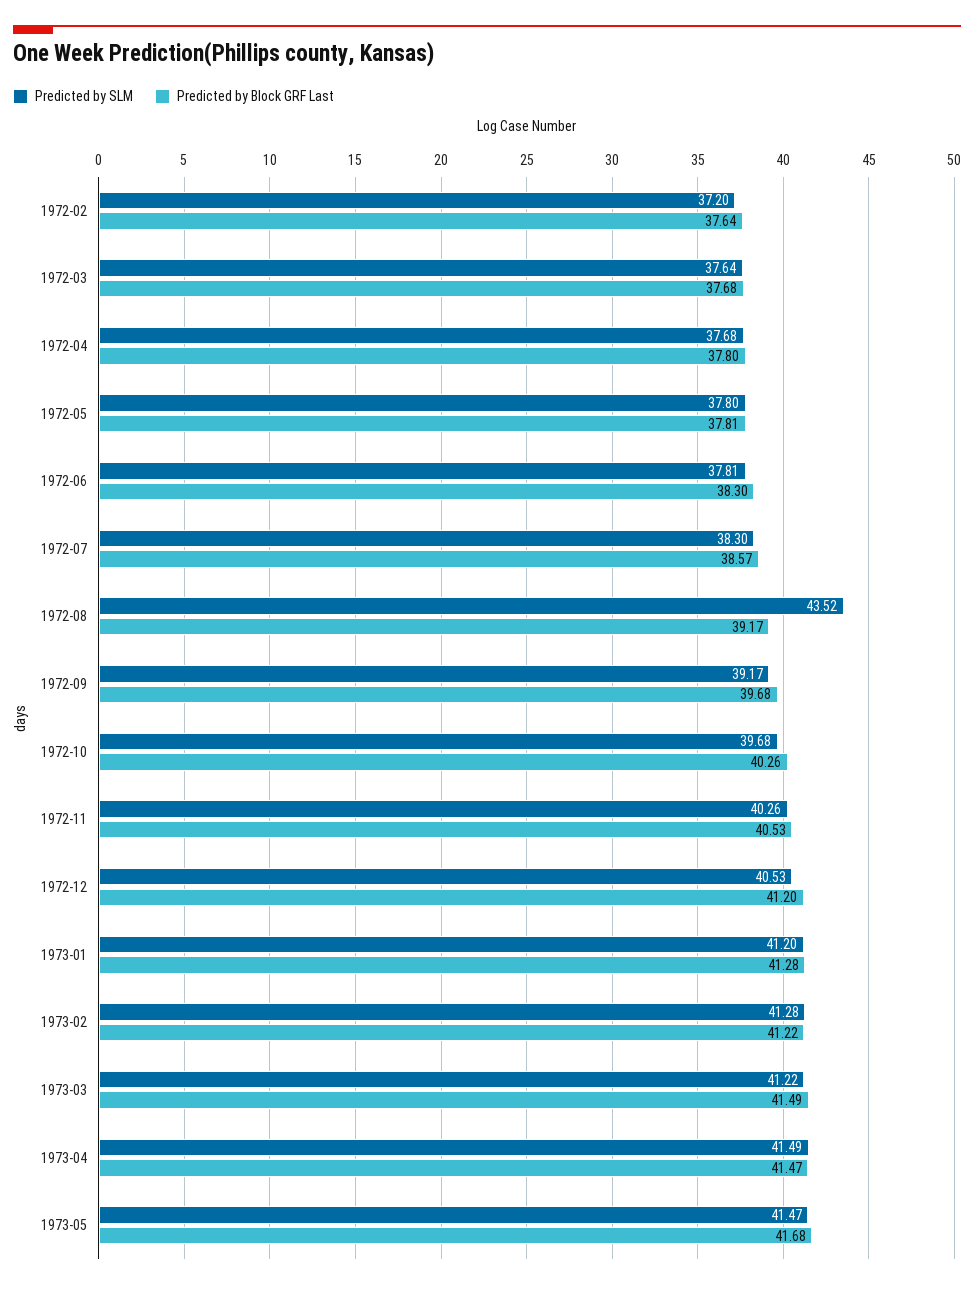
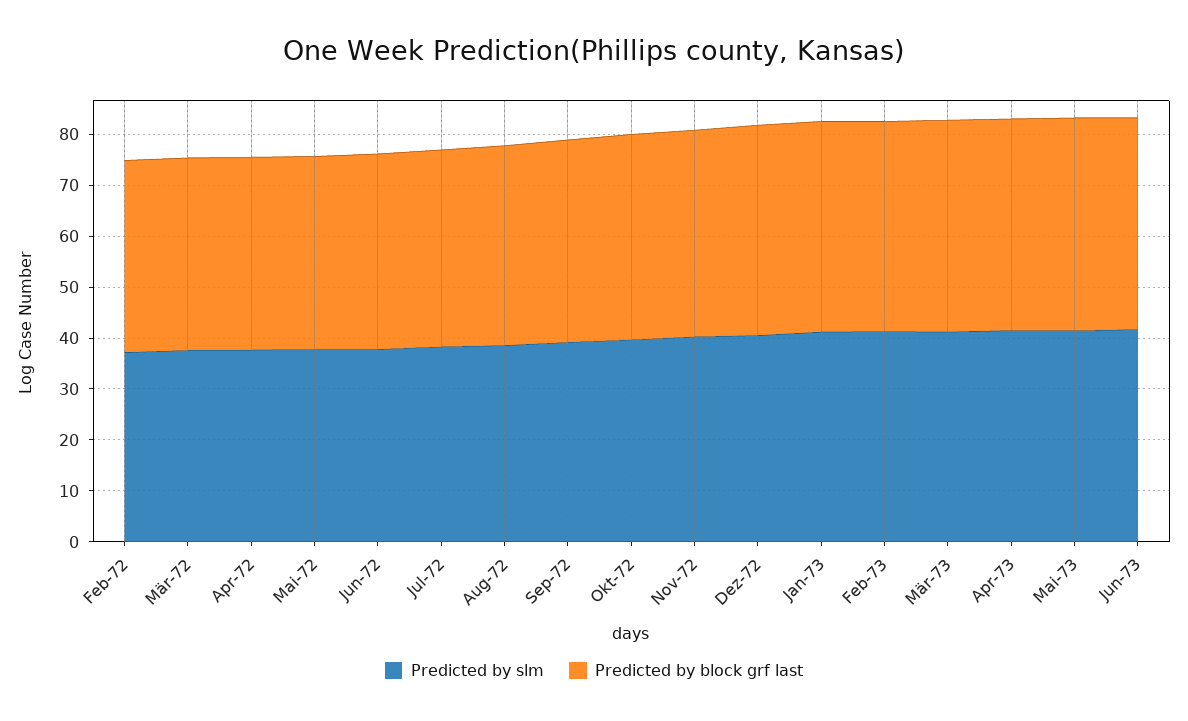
Predicted by SLM, 1972-08: 43.52 -> 38
Predicted by SLM, Jun-73: none -> 42
Predicted by Block GRF Last, Jun-73: none -> 42

